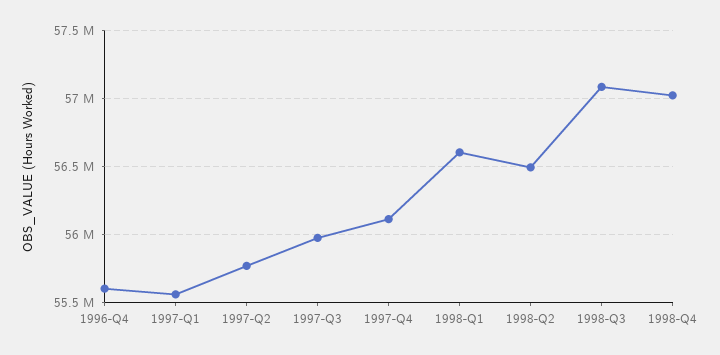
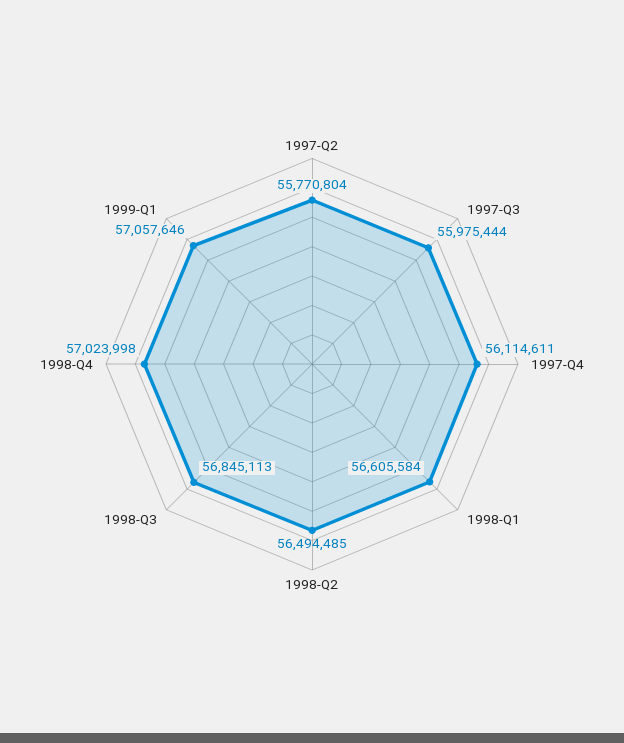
1996-Q4: 55600000 -> none
1997-Q1: 55550000 -> none
1998-Q3: 57100000 -> 56845113
1999-Q1: none -> 57057646

